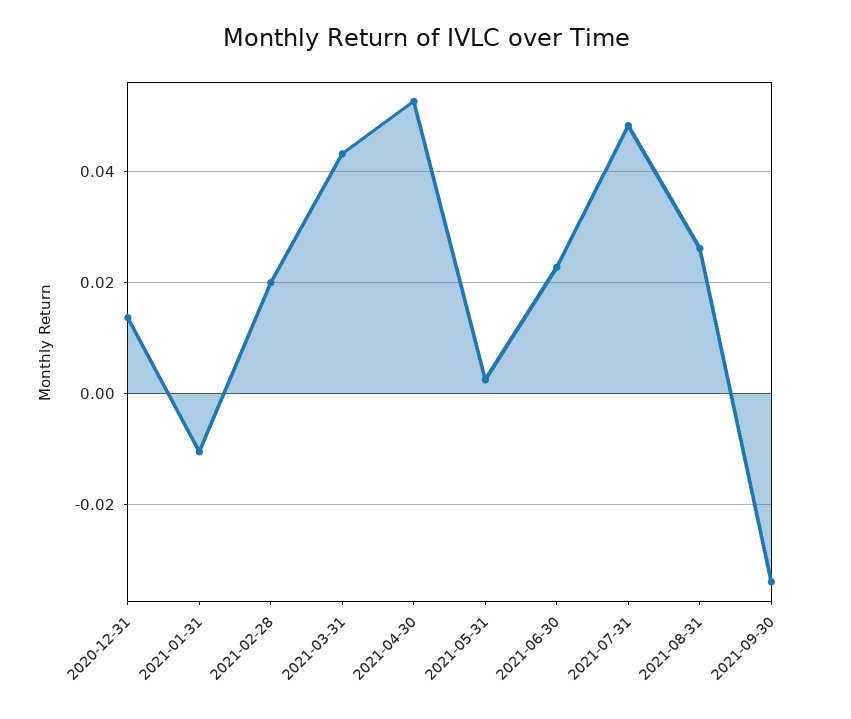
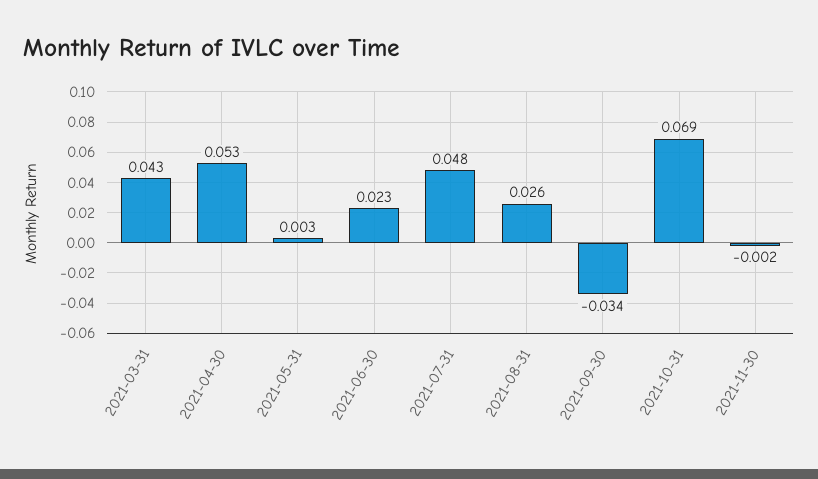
2020-12-31: 0.014 -> none
2021-01-31: -0.01 -> none
2021-02-28: 0.02 -> none
2021-10-31: none -> 0.069
2021-11-30: none -> -0.002

